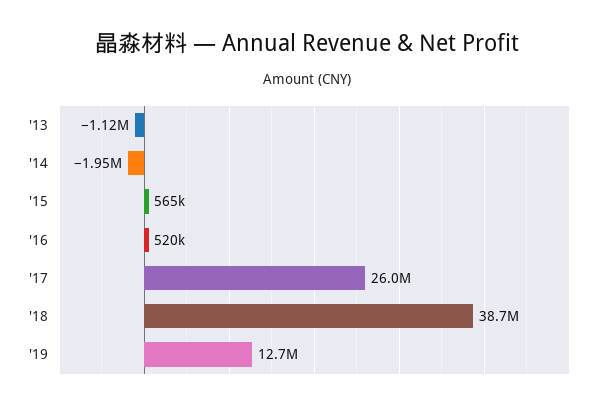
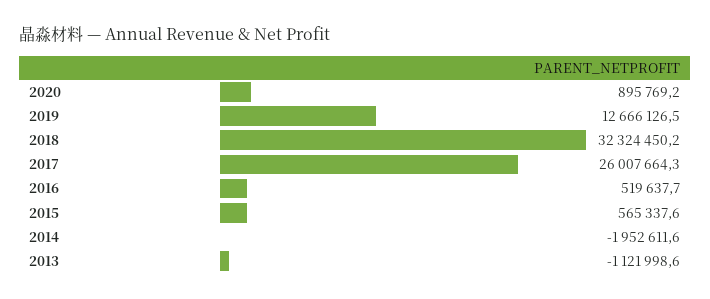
'18: 38700000 -> 32324450.2
2020: none -> 895769.2

